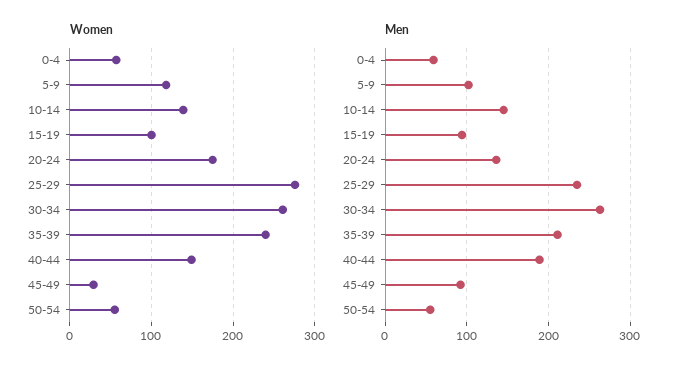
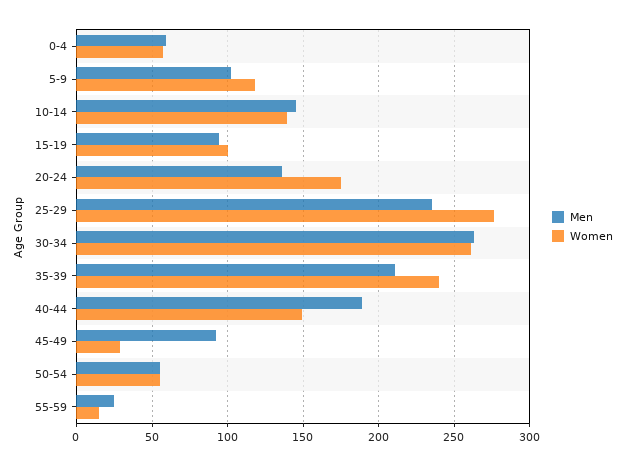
Men, 55-59: none -> 25
Women, 55-59: none -> 15

